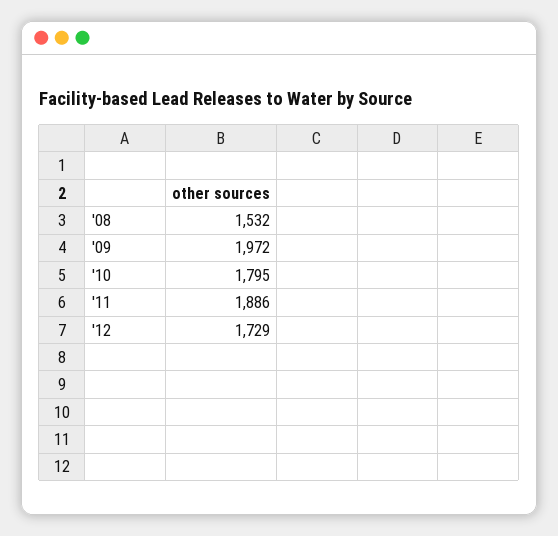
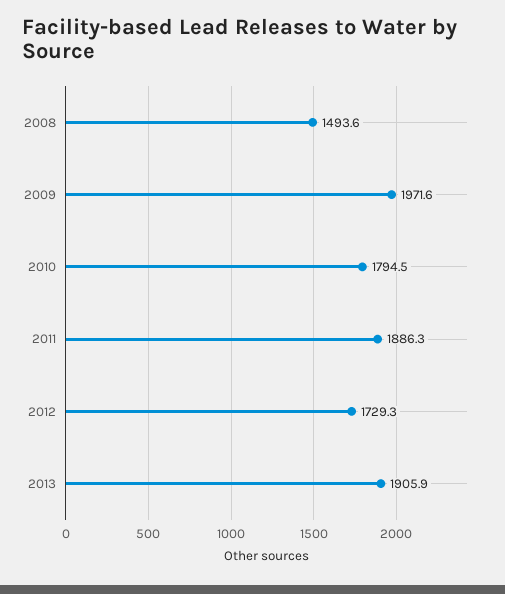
'08: 1532 -> 1493.6
2013: none -> 1905.9

